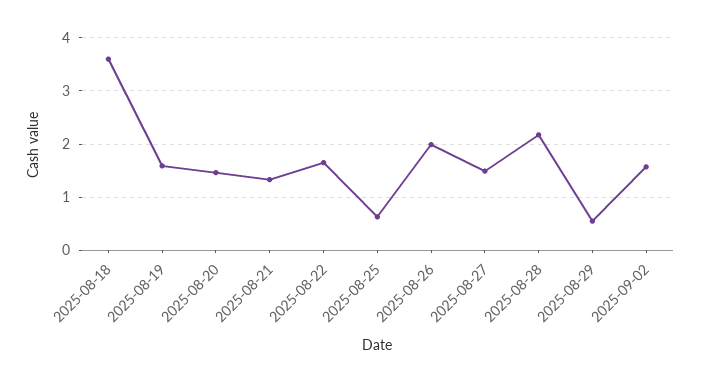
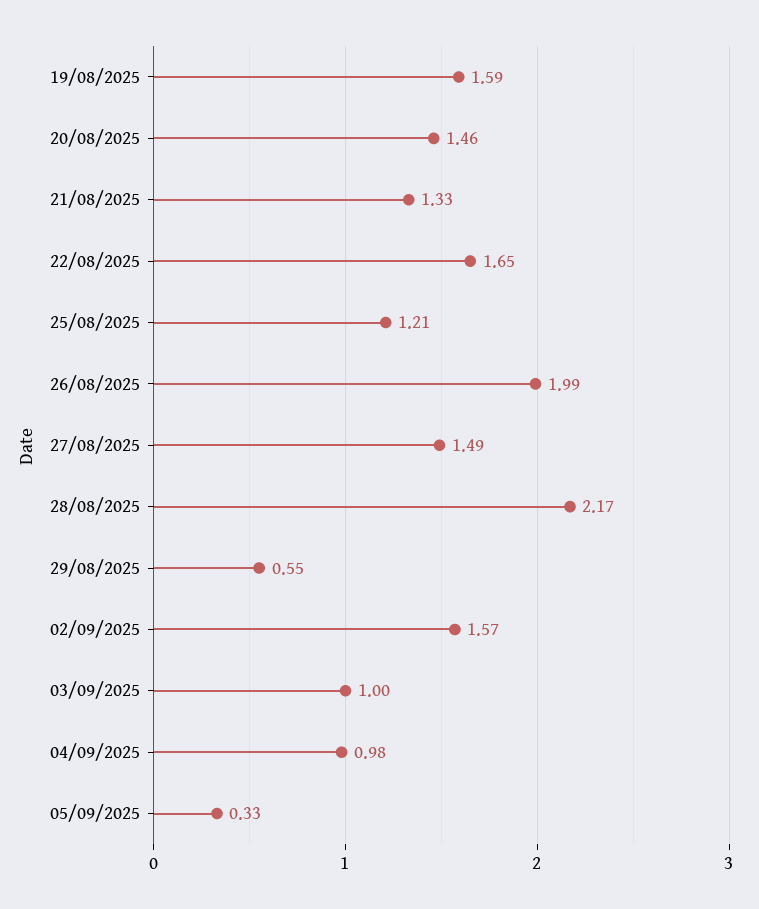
2025-08-18: 3.6 -> none
2025-08-25: 0.6 -> 1.21
03/09/2025: none -> 1
04/09/2025: none -> 0.98
05/09/2025: none -> 0.33

